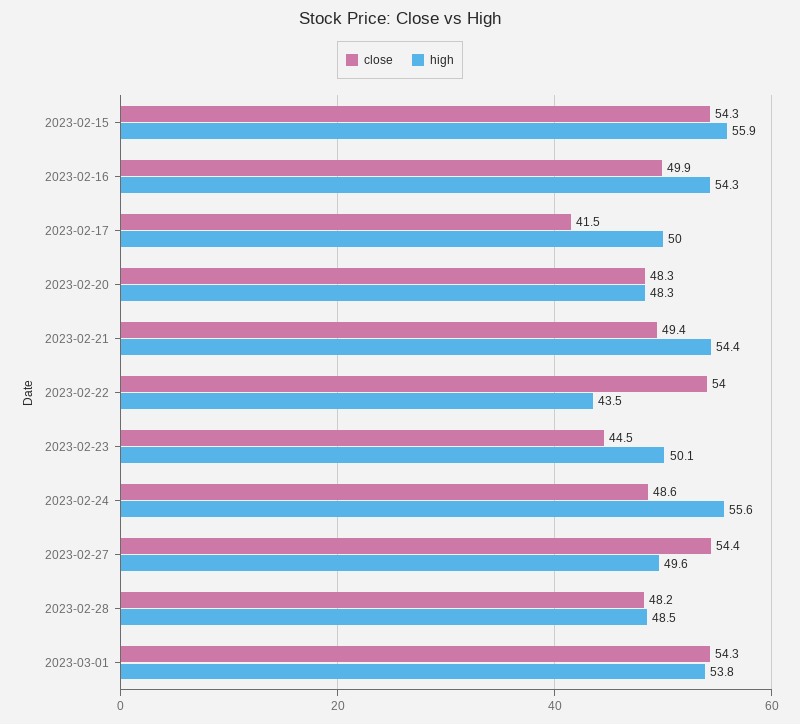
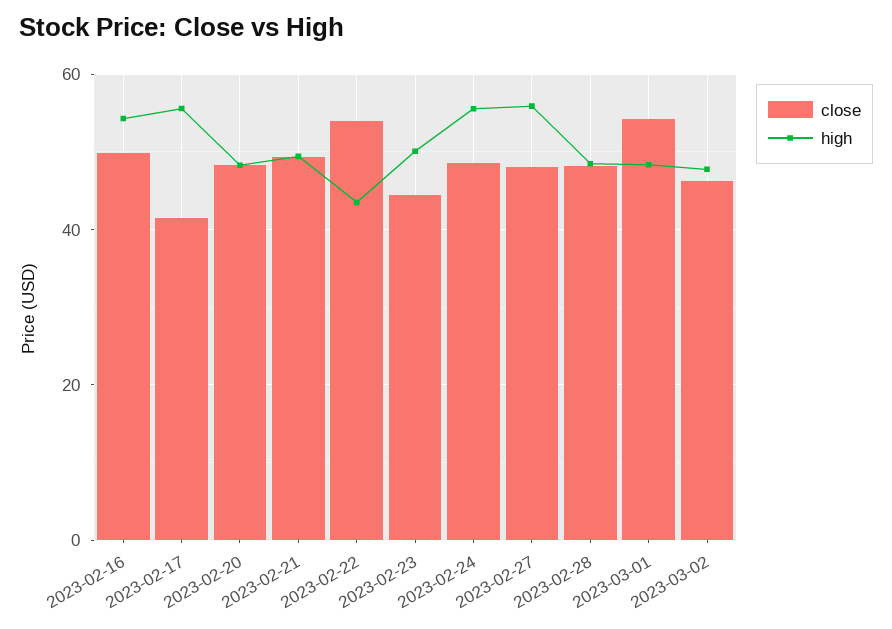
close, 2023-02-15: 54.3 -> none
high, 2023-02-15: 55.9 -> none
high, 2023-02-17: 50 -> 56
high, 2023-02-21: 54.4 -> 50
close, 2023-02-27: 54.4 -> 48
high, 2023-02-27: 49.6 -> 56
high, 2023-03-01: 53.8 -> 48
close, 2023-03-02: none -> 46
high, 2023-03-02: none -> 48

